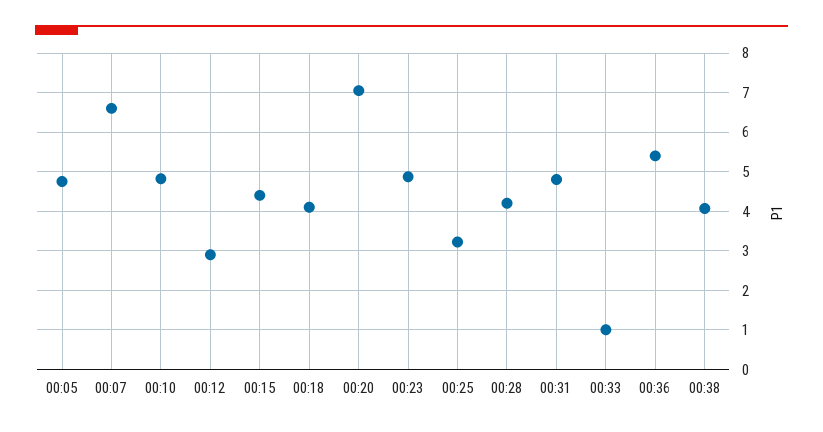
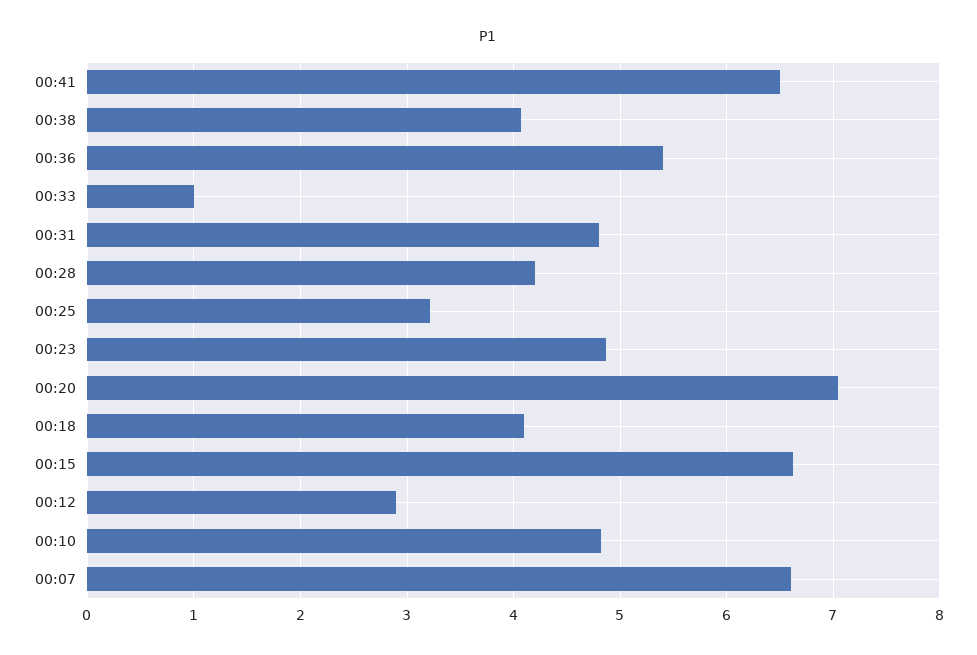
00:05: 4.8 -> none
00:15: 4.4 -> 6.6
00:41: none -> 6.5

